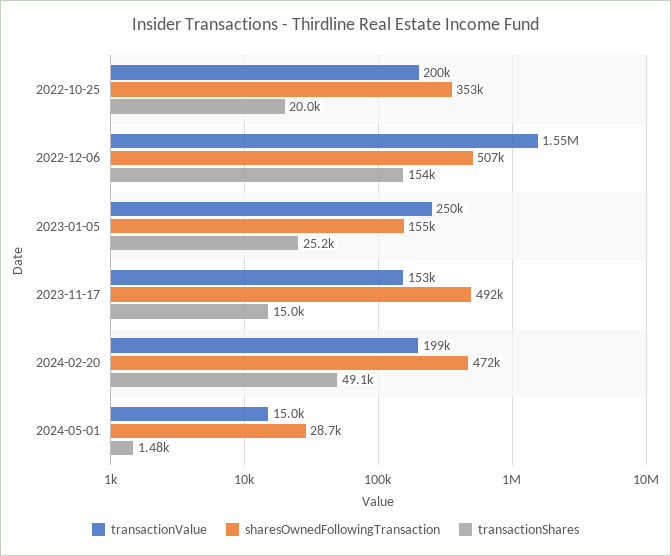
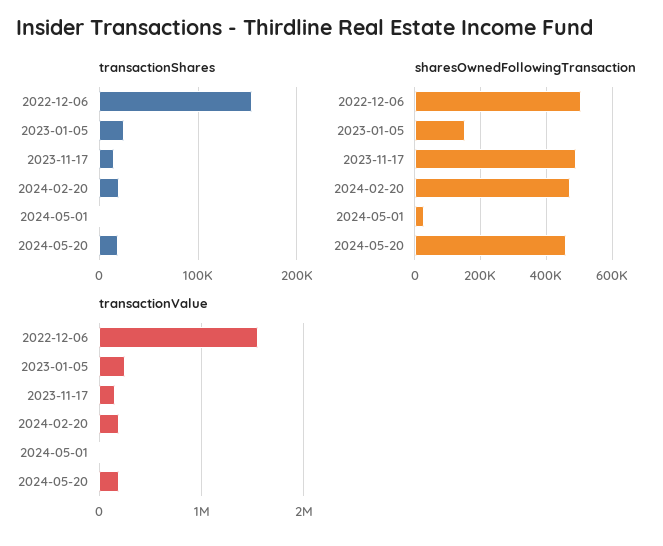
transactionValue, 2022-10-25: 200000 -> none
sharesOwnedFollowingTransaction, 2022-10-25: 353000 -> none
transactionShares, 2022-10-25: 20000 -> none
transactionShares, 2024-02-20: 49100 -> 20000
transactionShares, 2024-05-20: none -> 20000
sharesOwnedFollowingTransaction, 2024-05-20: none -> 460000
transactionValue, 2024-05-20: none -> 200000

